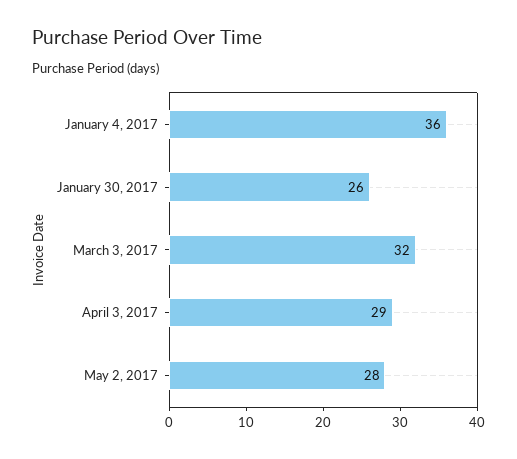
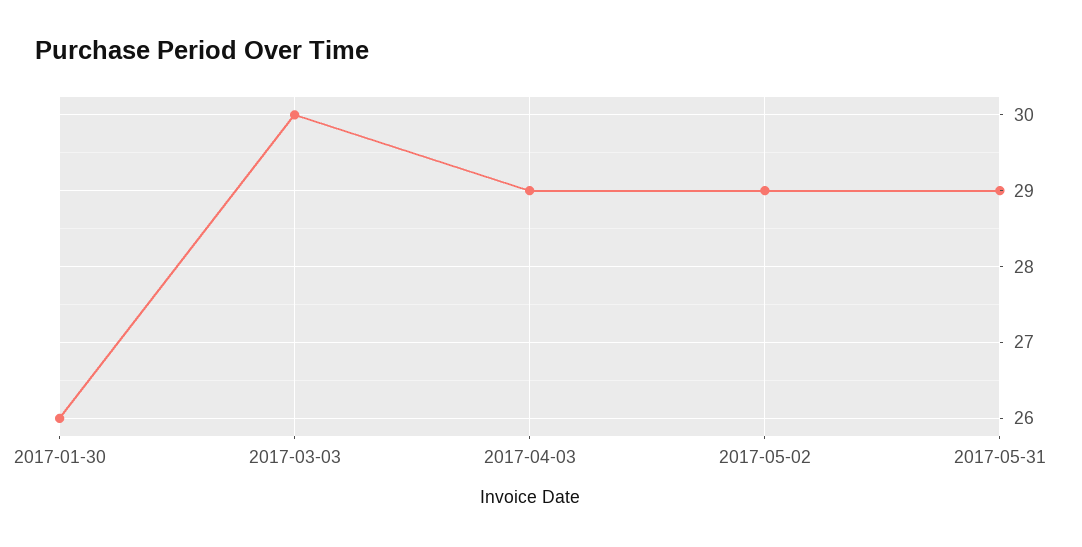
January 4, 2017: 36 -> none
March 3, 2017: 32 -> 30
May 2, 2017: 28 -> 29
2017-05-31: none -> 29

